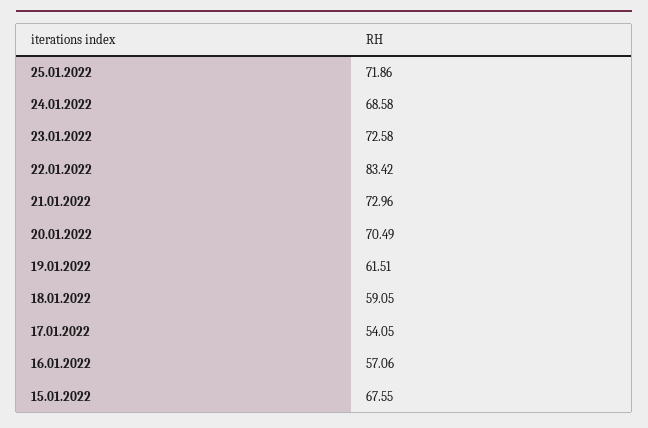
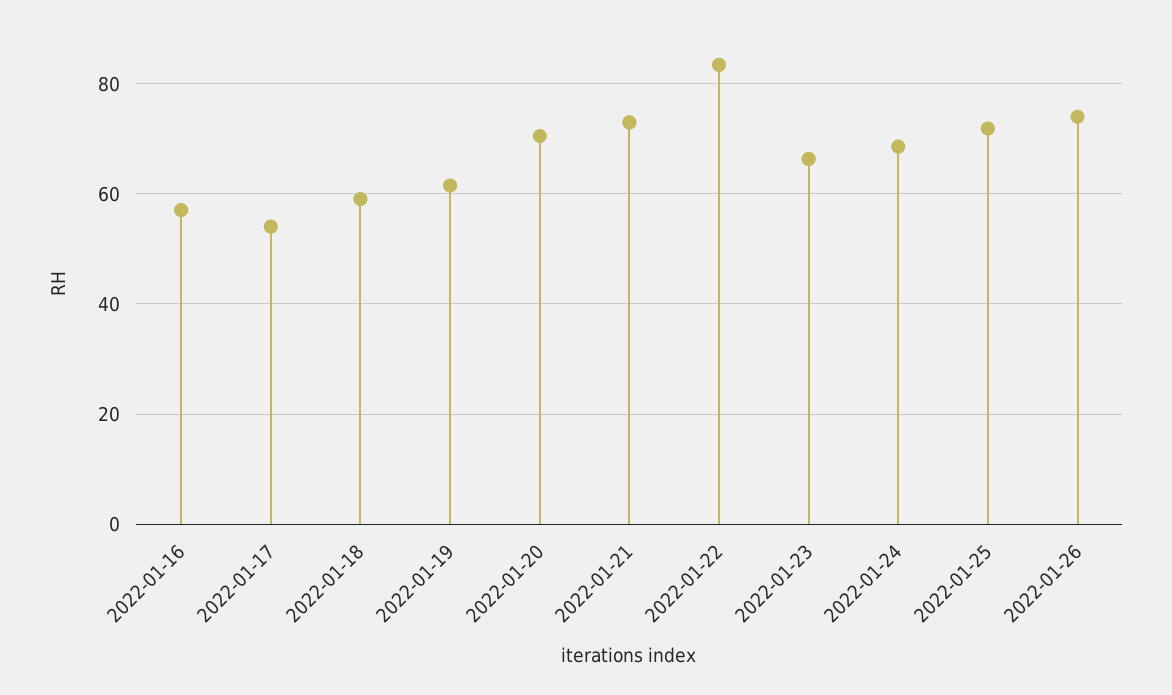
23.01.2022: 72.58 -> 66
15.01.2022: 67.55 -> none
2022-01-26: none -> 74

